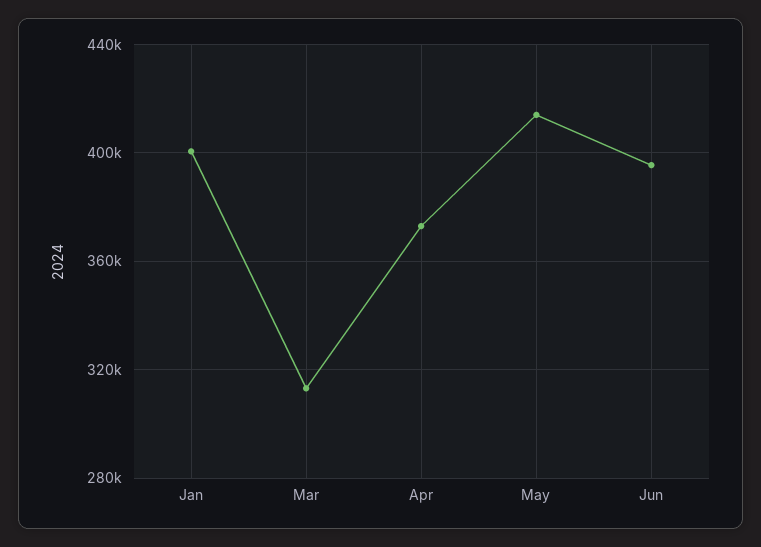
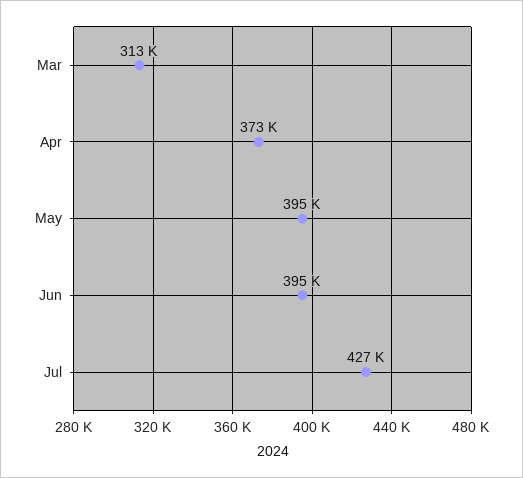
Jan: 400000 -> none
May: 415000 -> 395000
Jul: none -> 427000

